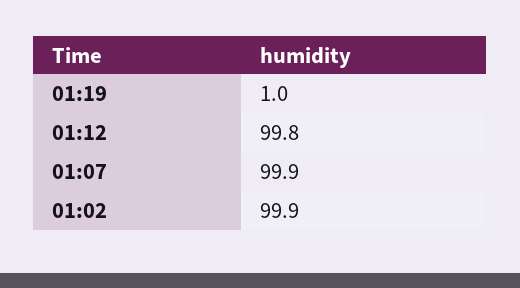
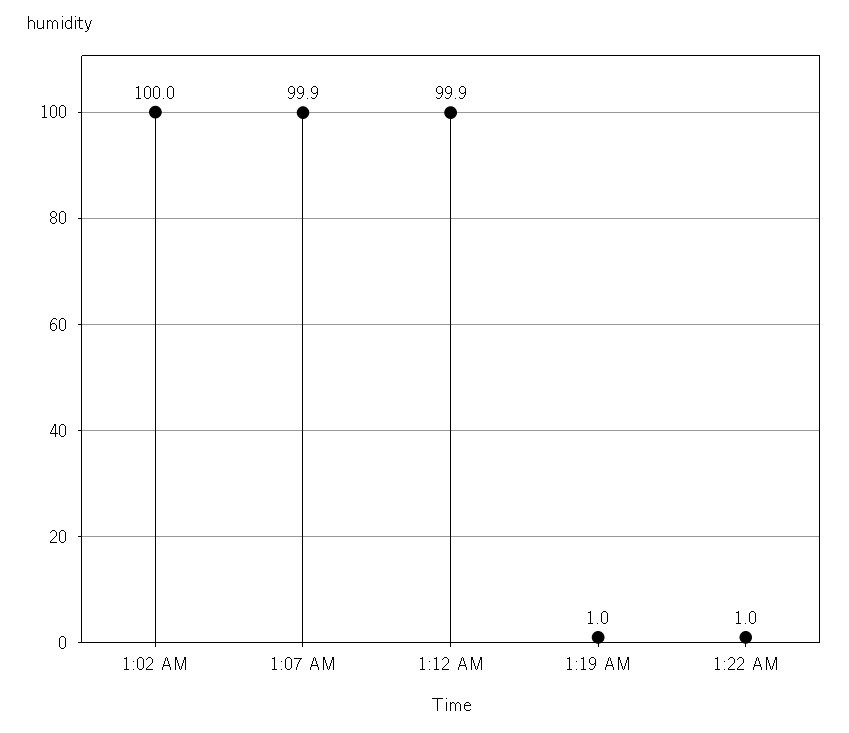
01:12: 99.8 -> 99.9
01:02: 99.9 -> 100
1:22 AM: none -> 1

